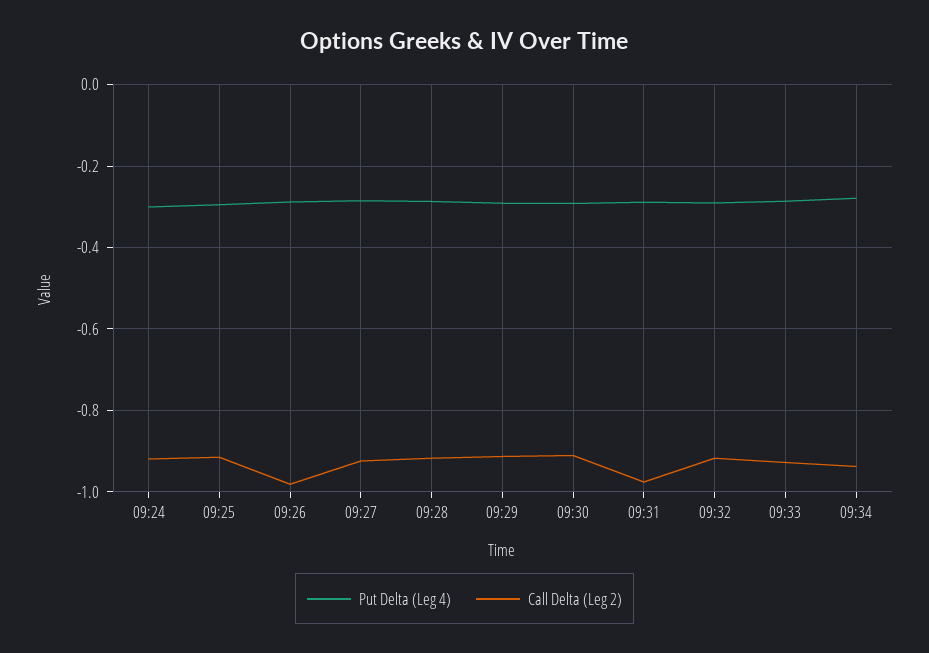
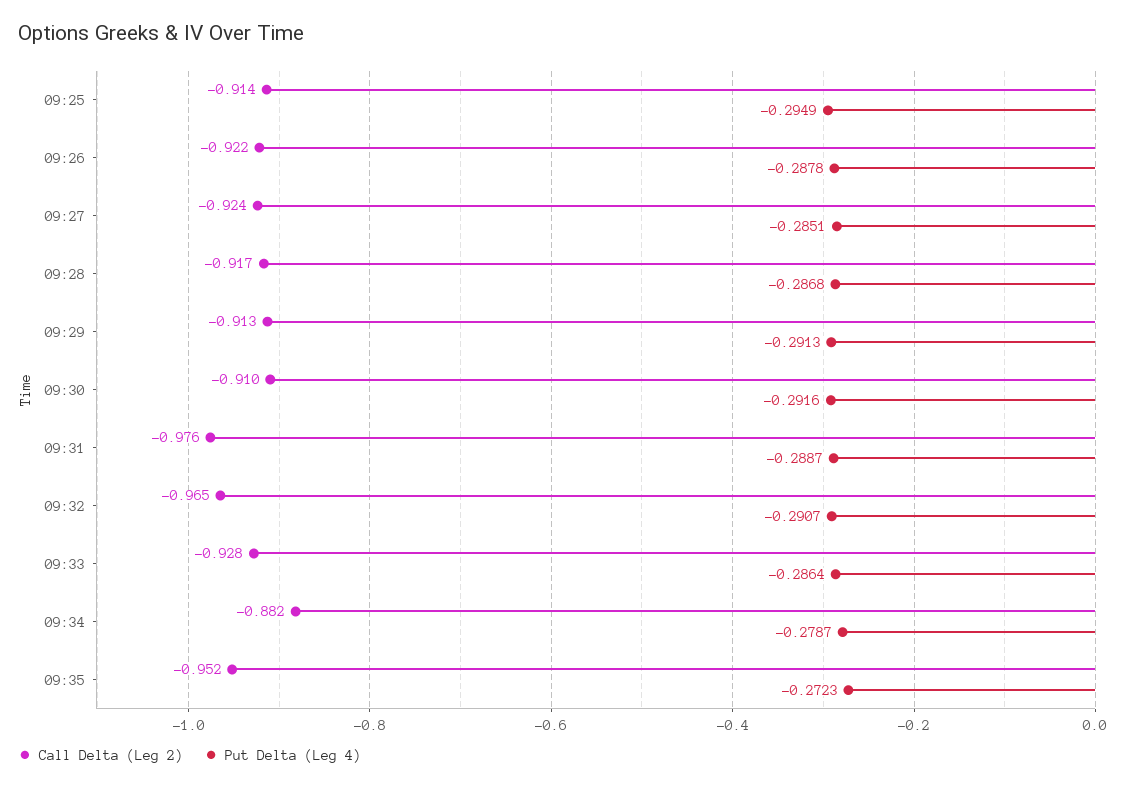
Put Delta (Leg 4), 09:24: -0.3 -> none
Call Delta (Leg 2), 09:24: -0.92 -> none
Call Delta (Leg 2), 09:26: -0.98 -> -0.922
Call Delta (Leg 2), 09:32: -0.92 -> -0.965
Call Delta (Leg 2), 09:34: -0.94 -> -0.882
Call Delta (Leg 2), 09:35: none -> -0.952
Put Delta (Leg 4), 09:35: none -> -0.2723

